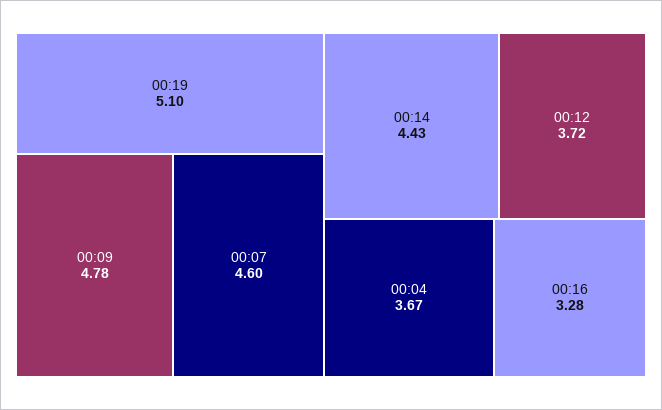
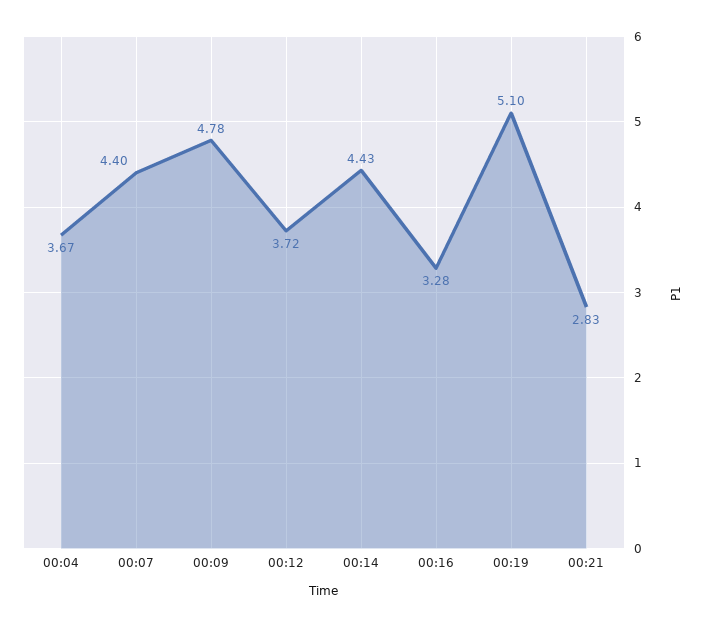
00:07: 4.6 -> 4.4
00:21: none -> 2.83

